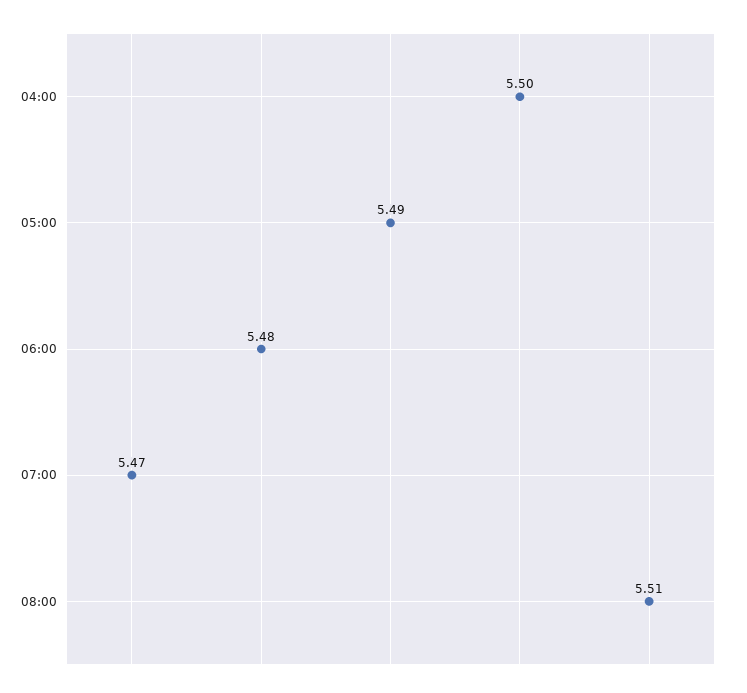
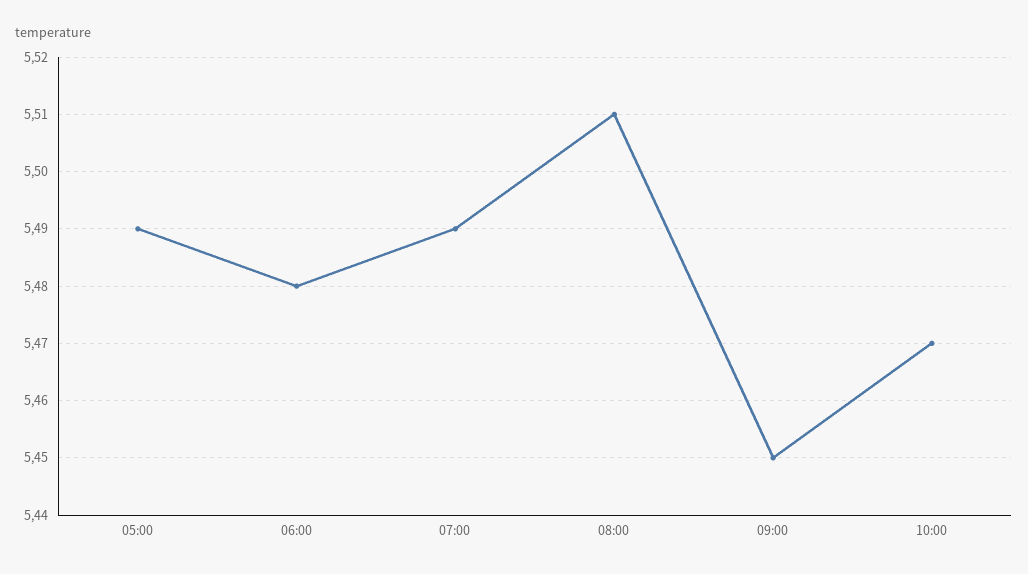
04:00: 5.5 -> none
07:00: 5.47 -> 5.49
09:00: none -> 5.45
10:00: none -> 5.47

